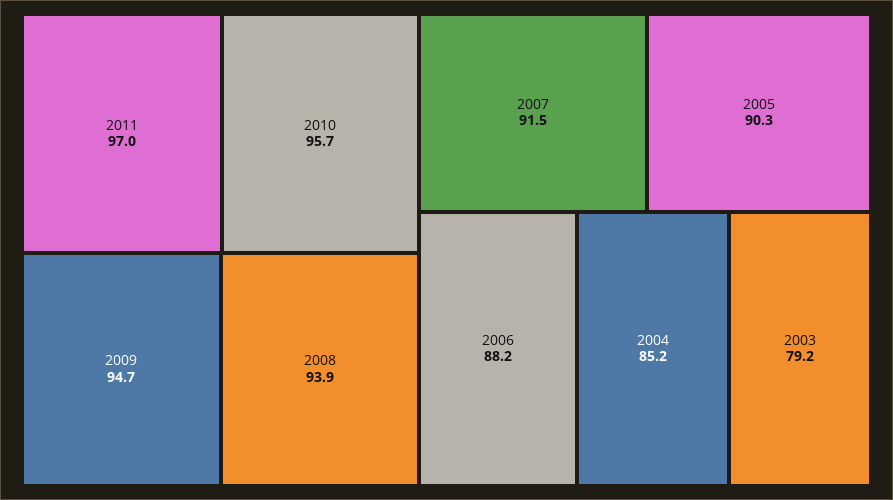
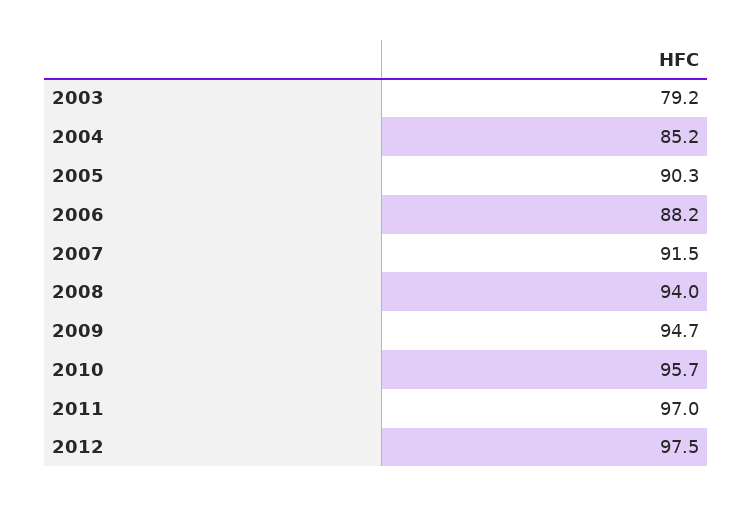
2008: 93.9 -> 94
2012: none -> 97.5

